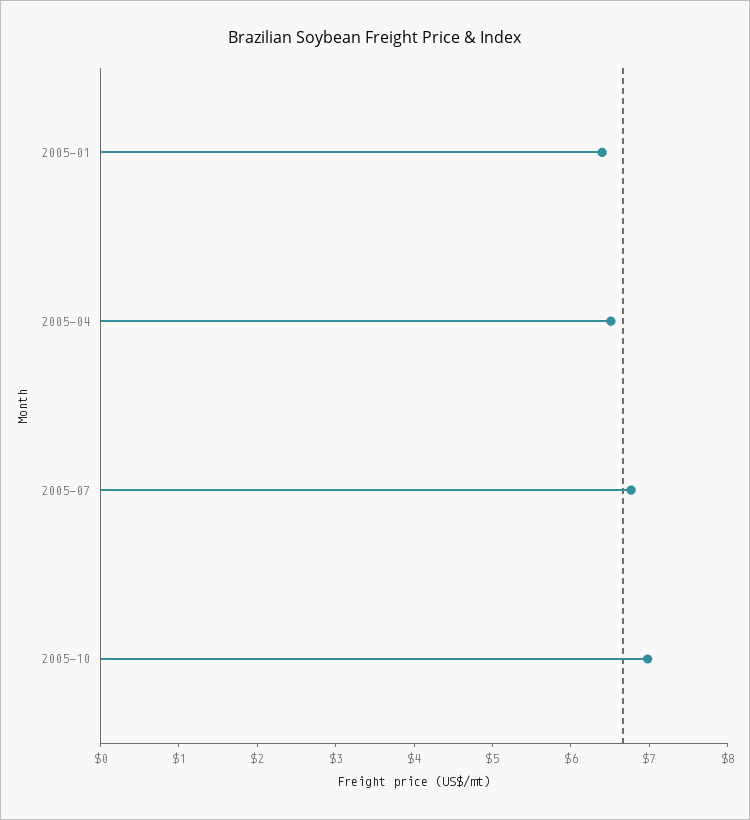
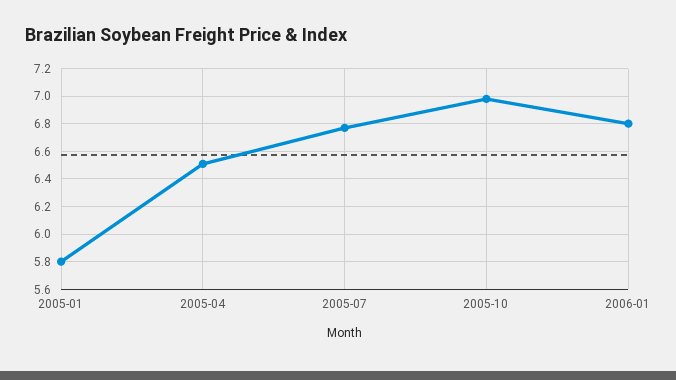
2005-01: 6.4 -> 5.8
2006-01: none -> 6.8

